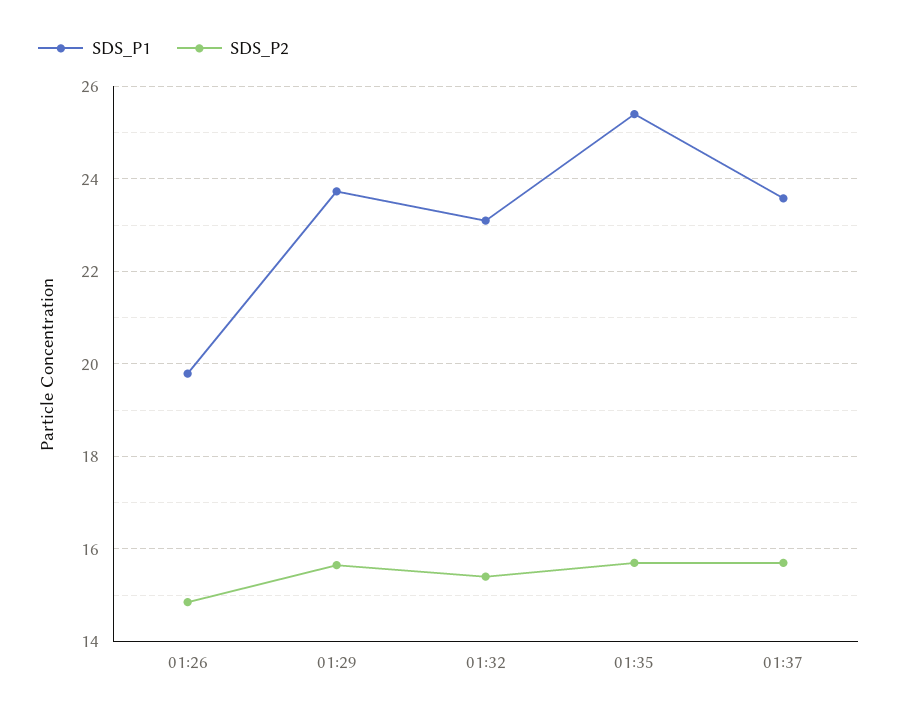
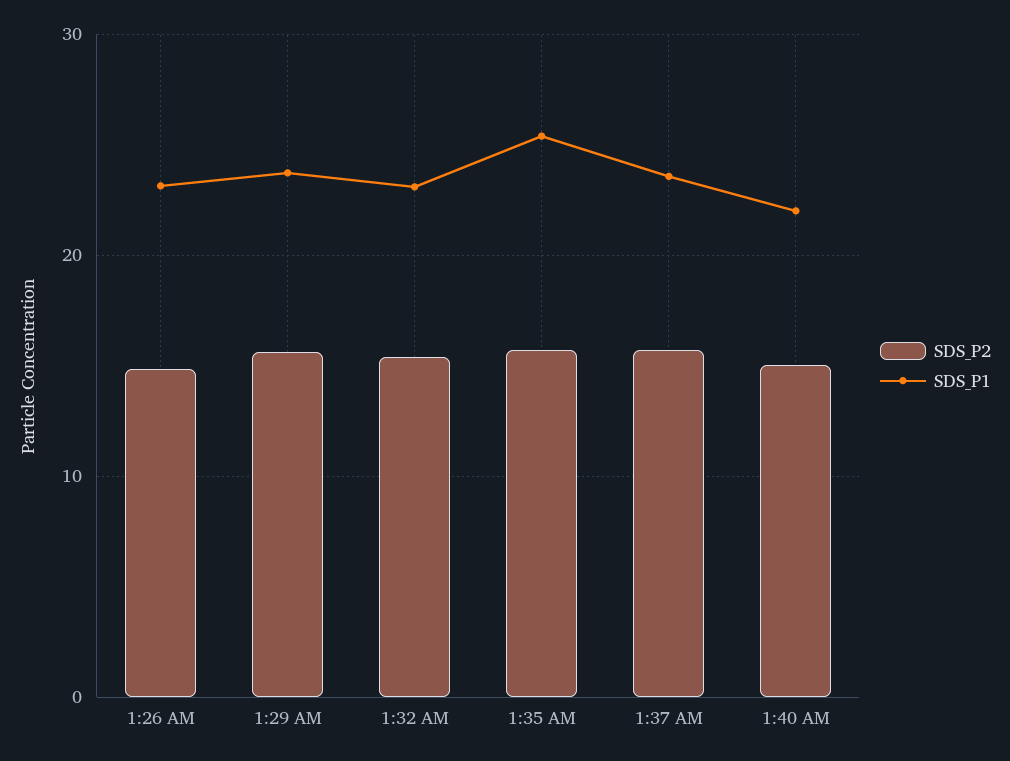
SDS_P1, 01:26: 19.8 -> 23
SDS_P2, 1:40 AM: none -> 15
SDS_P1, 1:40 AM: none -> 22

